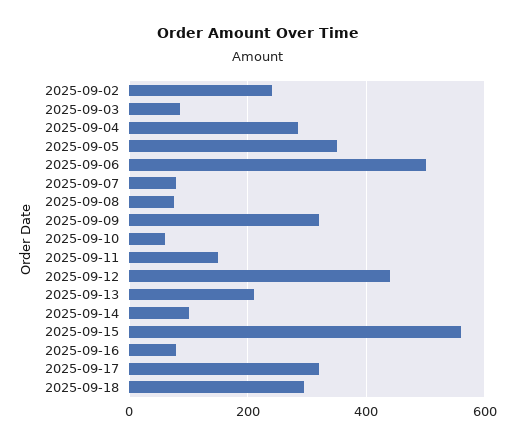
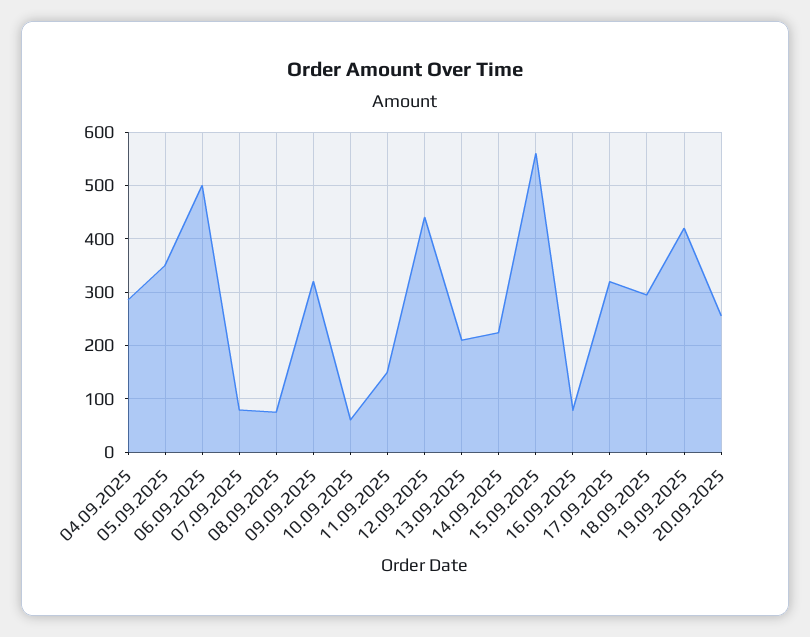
2025-09-02: 240 -> none
2025-09-03: 80 -> none
2025-09-14: 100 -> 220
19.09.2025: none -> 420
20.09.2025: none -> 260

